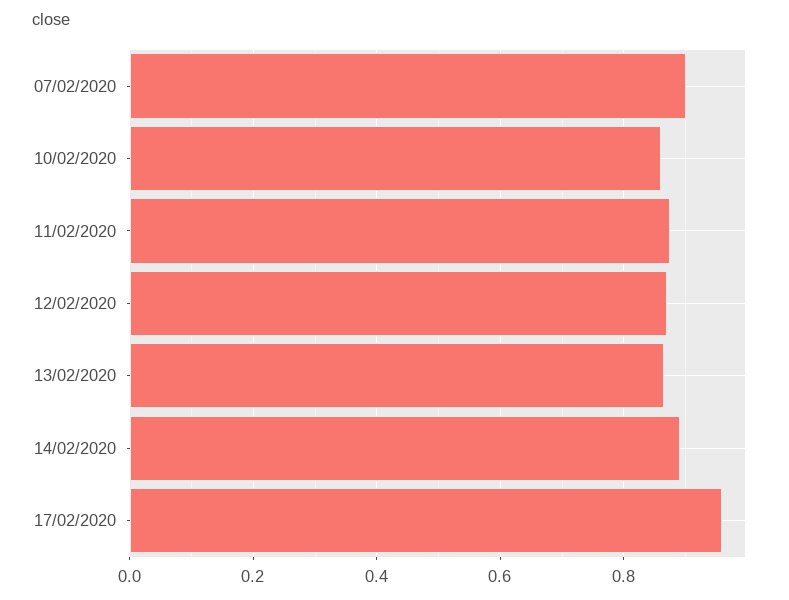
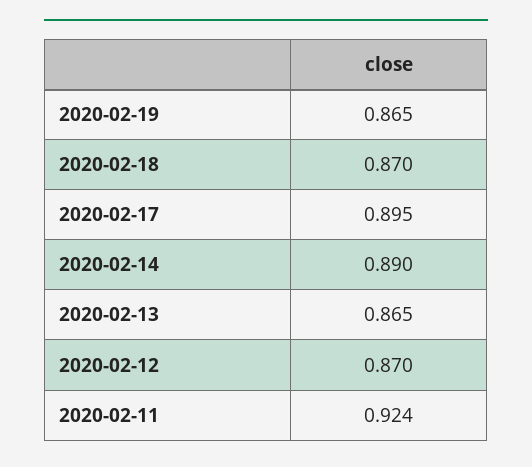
07/02/2020: 0.9 -> none
10/02/2020: 0.86 -> none
11/02/2020: 0.88 -> 0.924
17/02/2020: 0.96 -> 0.895
2020-02-19: none -> 0.865
2020-02-18: none -> 0.87

